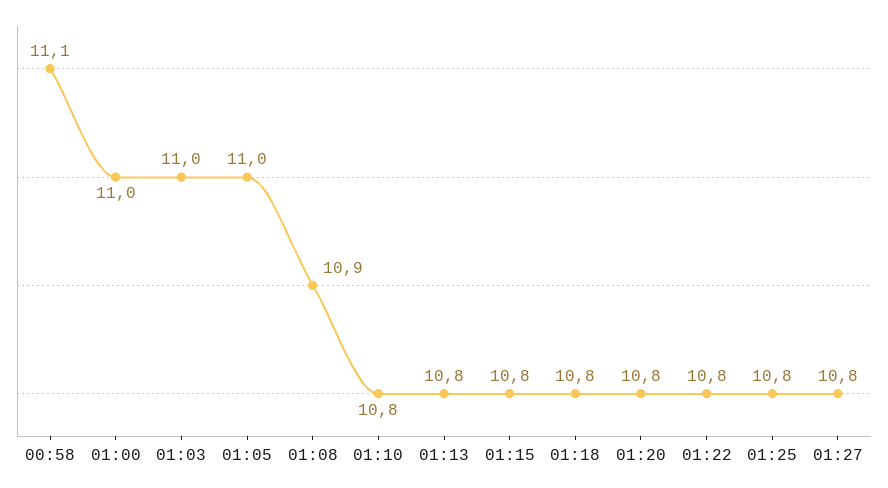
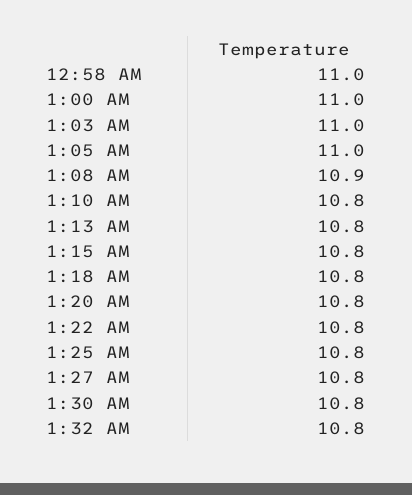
00:58: 11.1 -> 11
1:30 AM: none -> 10.8
1:32 AM: none -> 10.8

